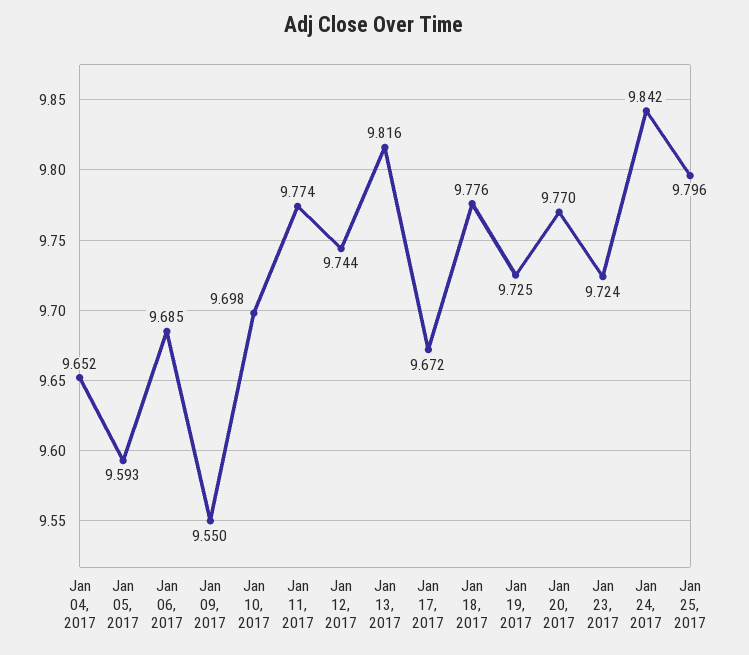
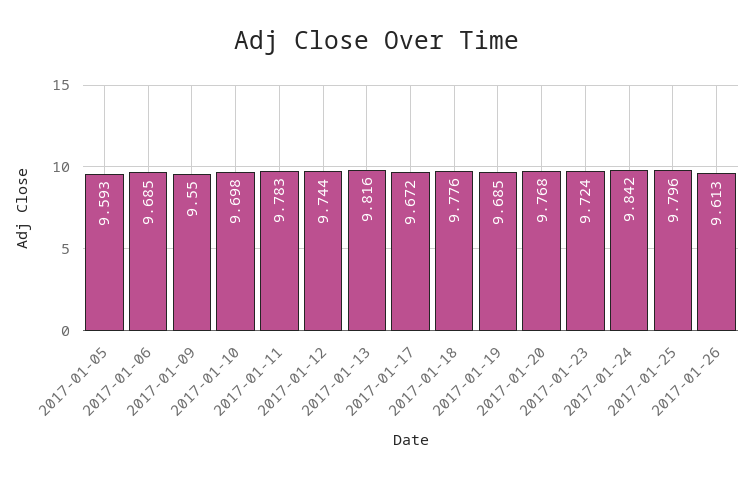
Jan 04, 2017: 9.652 -> none
Jan 11, 2017: 9.774 -> 9.783
Jan 19, 2017: 9.725 -> 9.685
Jan 20, 2017: 9.77 -> 9.768
2017-01-26: none -> 9.613

